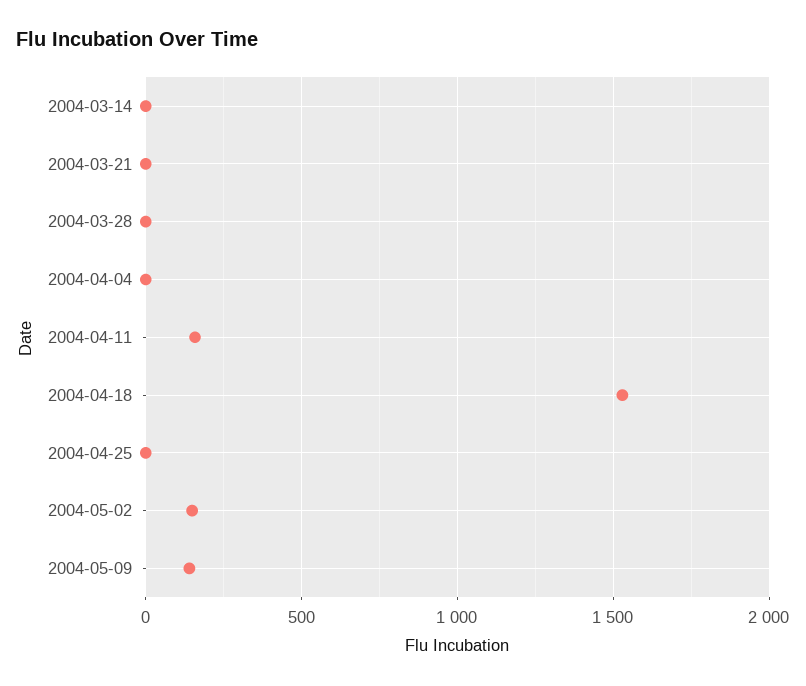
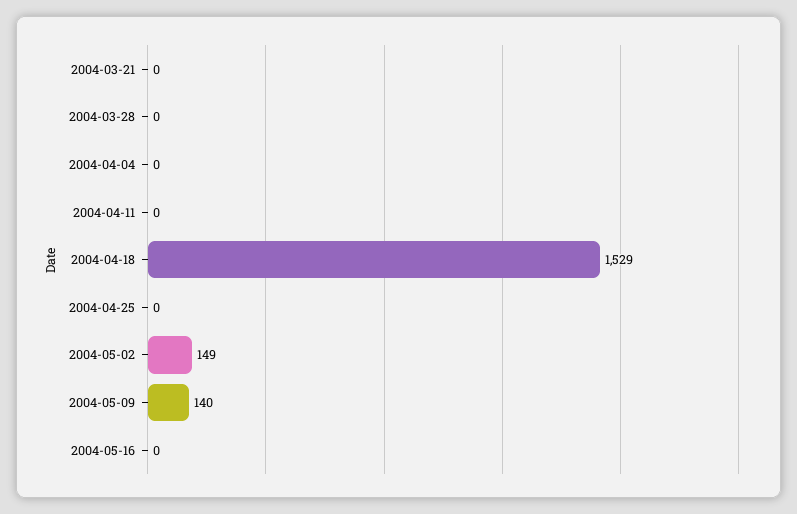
2004-03-14: 0 -> none
2004-04-11: 150 -> 0
2004-05-16: none -> 0

